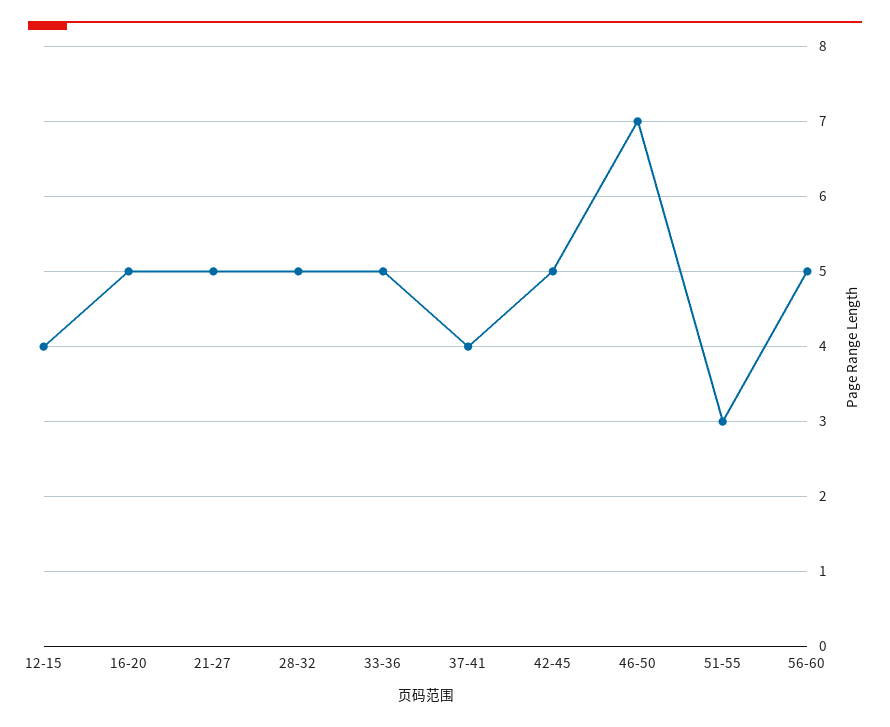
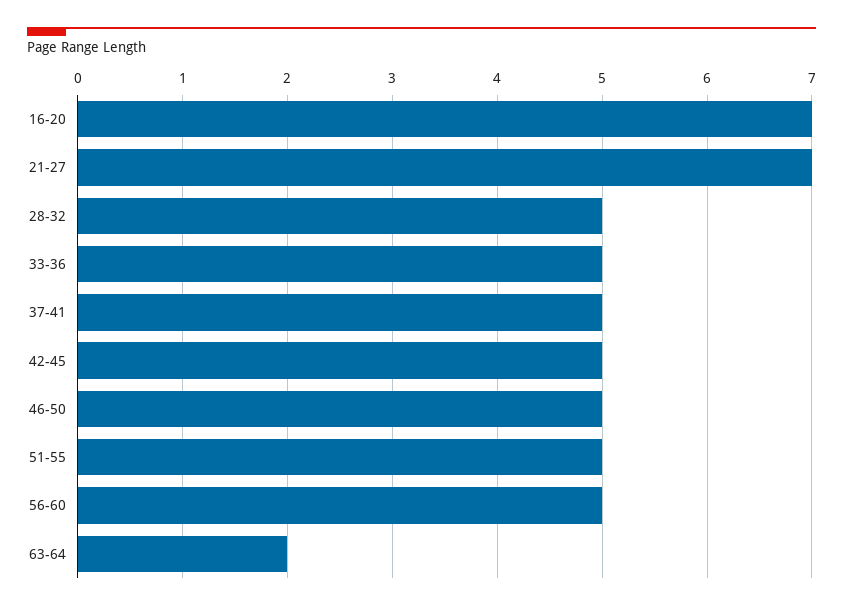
12-15: 4 -> none
16-20: 5 -> 7
21-27: 5 -> 7
37-41: 4 -> 5
46-50: 7 -> 5
51-55: 3 -> 5
63-64: none -> 2

